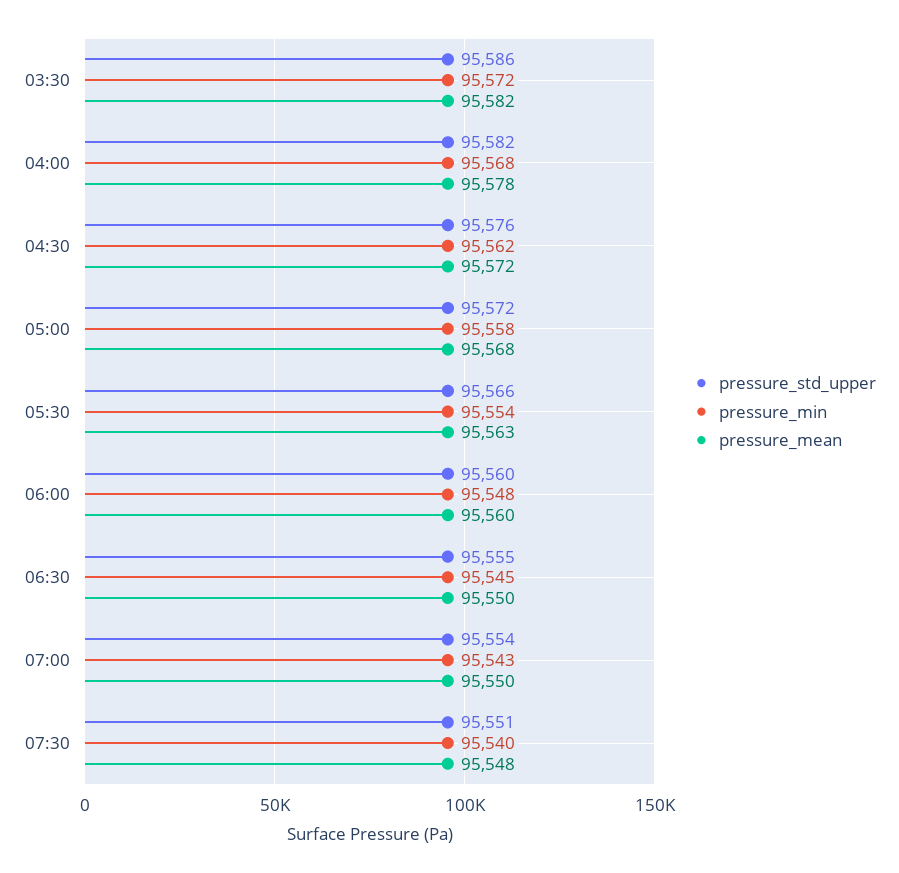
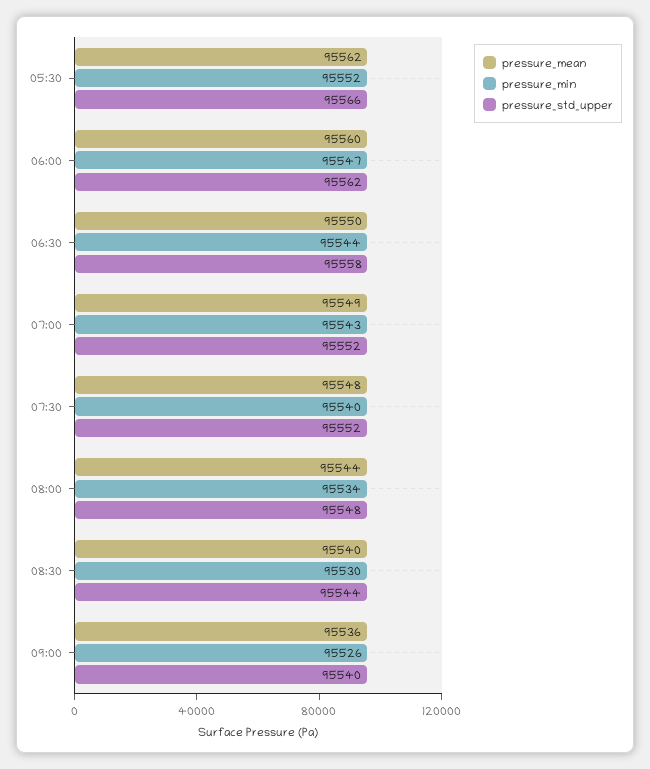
pressure_std_upper, 03:30: 95586 -> none
pressure_min, 03:30: 95572 -> none
pressure_mean, 03:30: 95582 -> none
pressure_std_upper, 04:00: 95582 -> none
pressure_min, 04:00: 95568 -> none
pressure_mean, 04:00: 95578 -> none
pressure_std_upper, 04:30: 95576 -> none
pressure_min, 04:30: 95562 -> none
pressure_mean, 04:30: 95572 -> none
pressure_std_upper, 05:00: 95572 -> none
pressure_min, 05:00: 95558 -> none
pressure_mean, 05:00: 95568 -> none
pressure_min, 05:30: 95554 -> 95552
pressure_mean, 05:30: 95563 -> 95562
pressure_std_upper, 06:00: 95560 -> 95562
pressure_min, 06:00: 95548 -> 95547
pressure_std_upper, 06:30: 95555 -> 95558
pressure_min, 06:30: 95545 -> 95544
pressure_std_upper, 07:00: 95554 -> 95552
pressure_mean, 07:00: 95550 -> 95549
pressure_std_upper, 07:30: 95551 -> 95552
pressure_mean, 08:00: none -> 95544
pressure_min, 08:00: none -> 95534
pressure_std_upper, 08:00: none -> 95548
pressure_mean, 08:30: none -> 95540
pressure_min, 08:30: none -> 95530
pressure_std_upper, 08:30: none -> 95544
pressure_mean, 09:00: none -> 95536
pressure_min, 09:00: none -> 95526
pressure_std_upper, 09:00: none -> 95540

